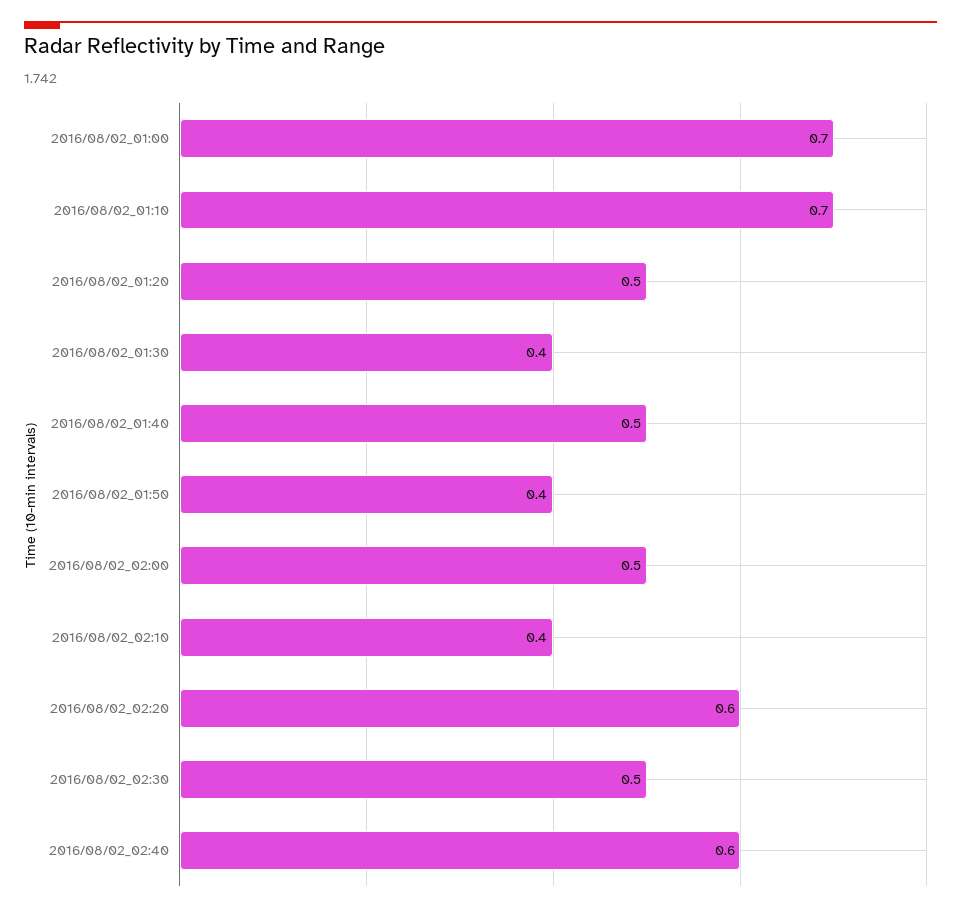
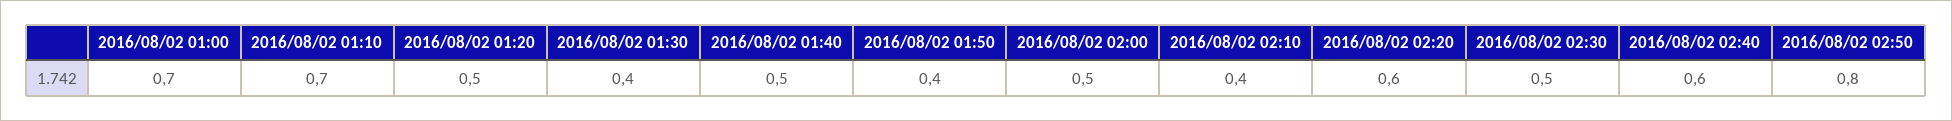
2016/08/02 02:50: none -> 0.8

